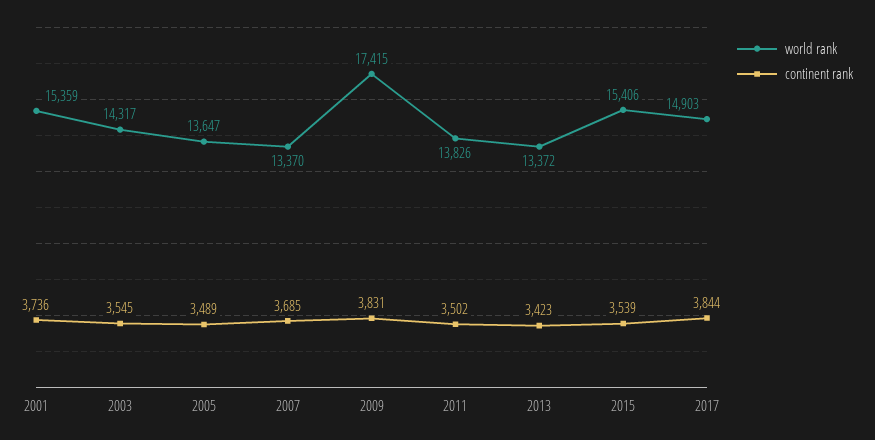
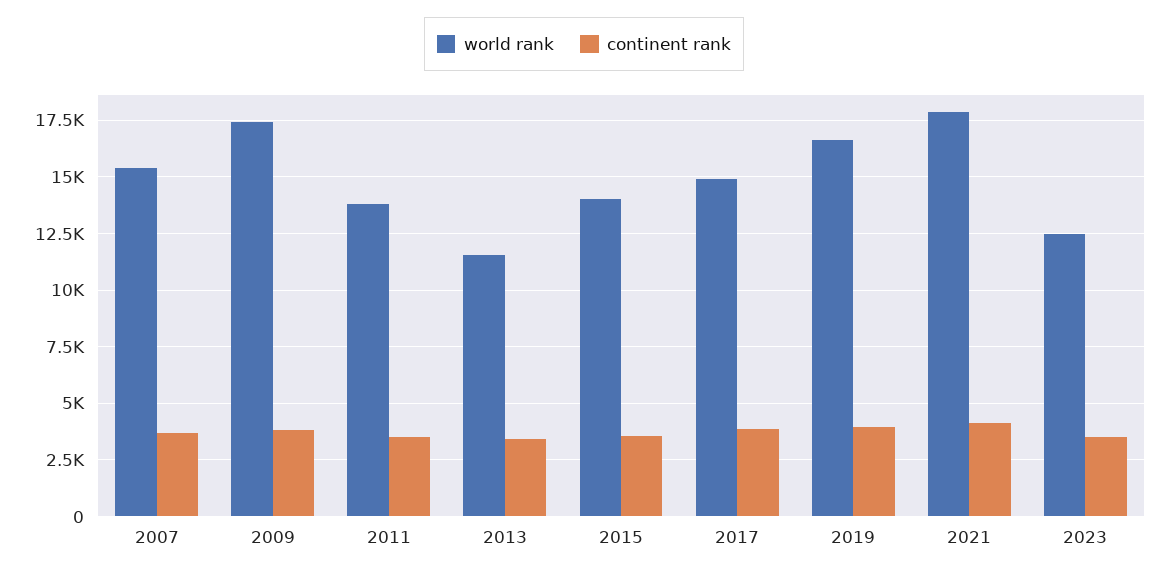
world rank, 2001: 15359 -> none
continent rank, 2001: 3736 -> none
world rank, 2003: 14317 -> none
continent rank, 2003: 3545 -> none
world rank, 2005: 13647 -> none
continent rank, 2005: 3489 -> none
world rank, 2007: 13370 -> 15500
world rank, 2013: 13372 -> 11500
world rank, 2015: 15406 -> 14000
world rank, 2019: none -> 16500
continent rank, 2019: none -> 4000
world rank, 2021: none -> 18000
continent rank, 2021: none -> 4000
world rank, 2023: none -> 12500
continent rank, 2023: none -> 3500

